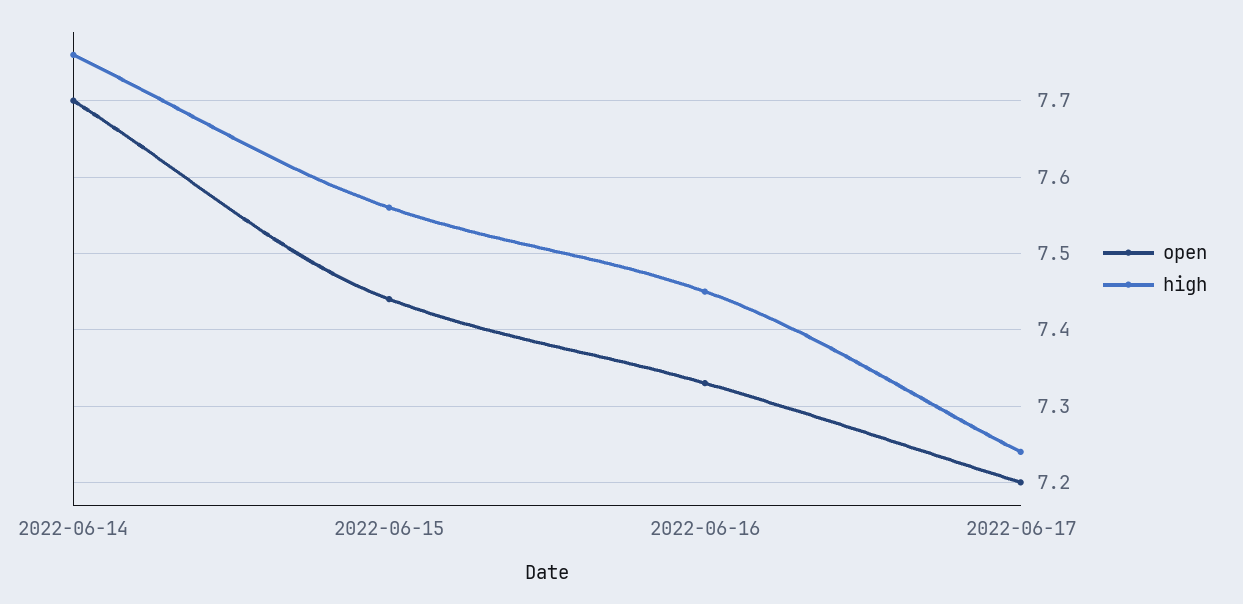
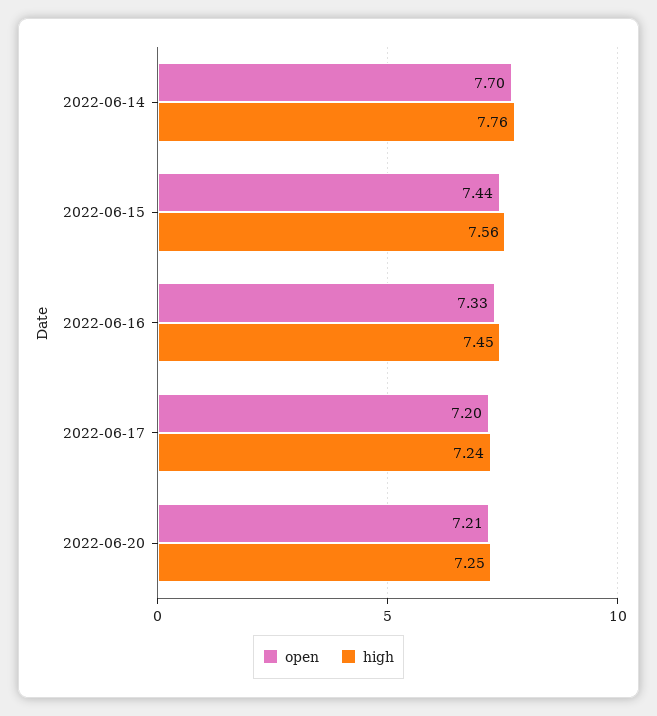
open, 2022-06-20: none -> 7.21
high, 2022-06-20: none -> 7.25

